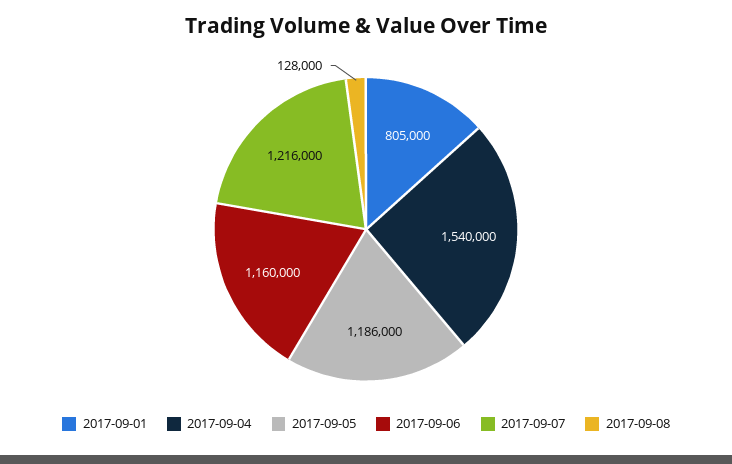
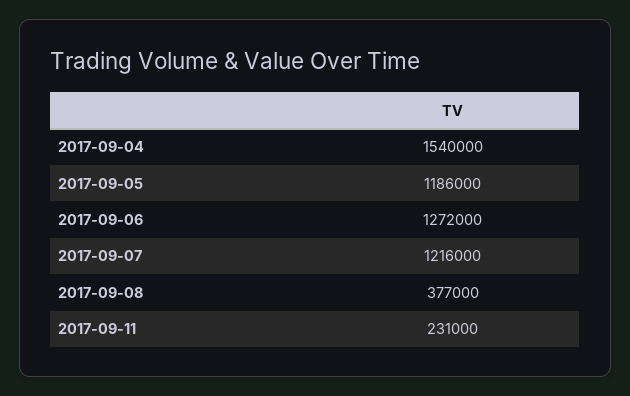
2017-09-01: 805000 -> none
2017-09-06: 1160000 -> 1272000
2017-09-08: 128000 -> 377000
2017-09-11: none -> 231000

